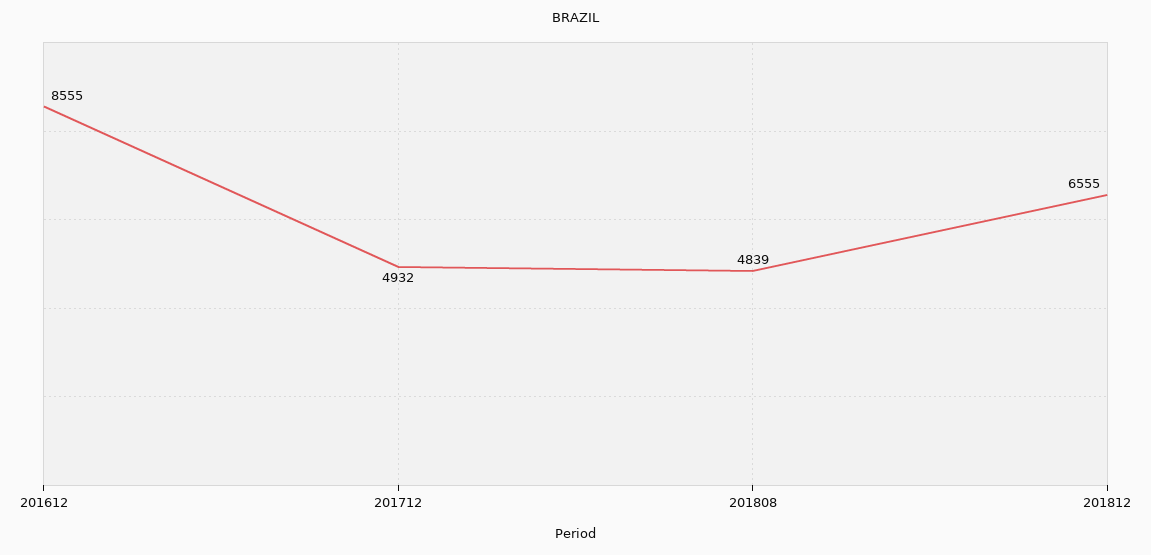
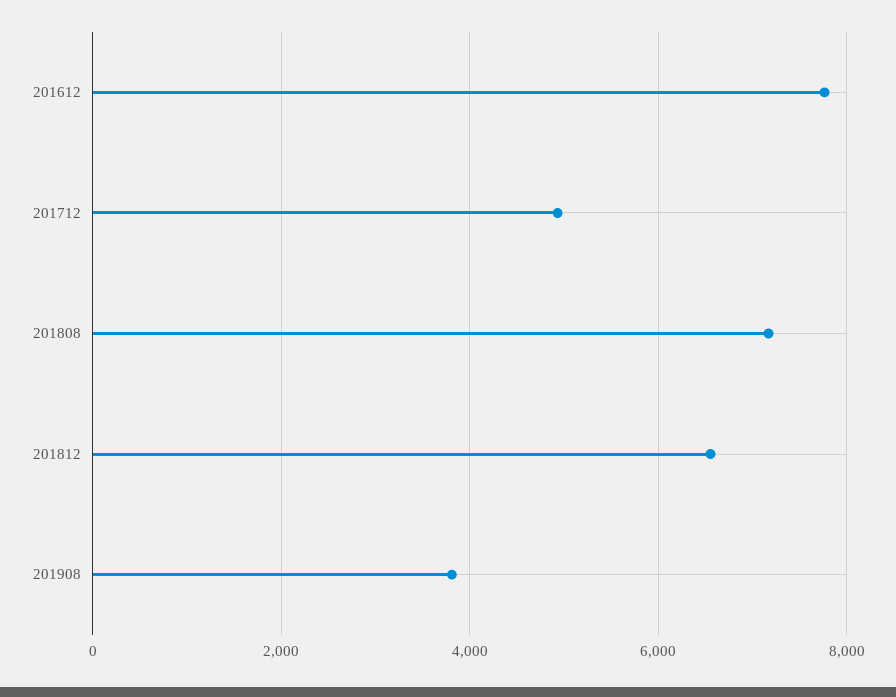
201612: 8555 -> 7800
201808: 4839 -> 7200
201908: none -> 3800

